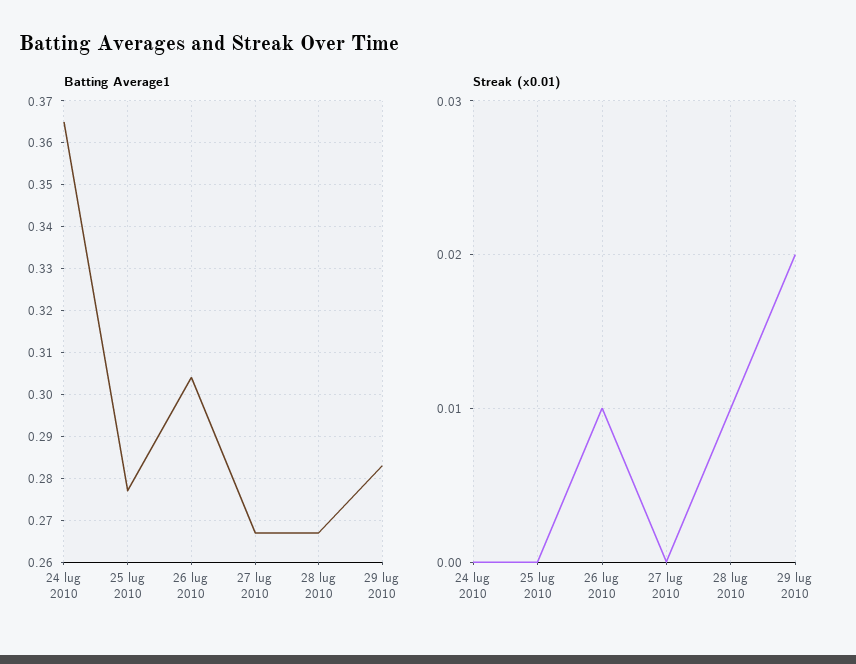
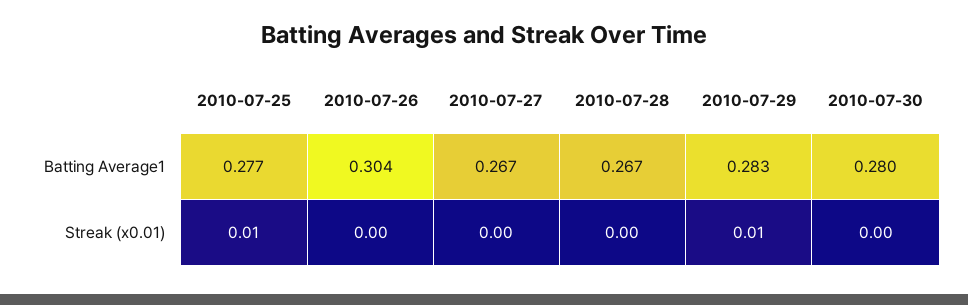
Batting Average1, 24 lug 2010: 0.365 -> none
Streak (x0.01), 24 lug 2010: 0 -> none
Streak (x0.01), 25 lug 2010: 0 -> 0.01
Streak (x0.01), 26 lug 2010: 0.01 -> 0
Streak (x0.01), 28 lug 2010: 0.01 -> 0
Streak (x0.01), 29 lug 2010: 0.02 -> 0.01
Batting Average1, 2010-07-30: none -> 0.28
Streak (x0.01), 2010-07-30: none -> 0

